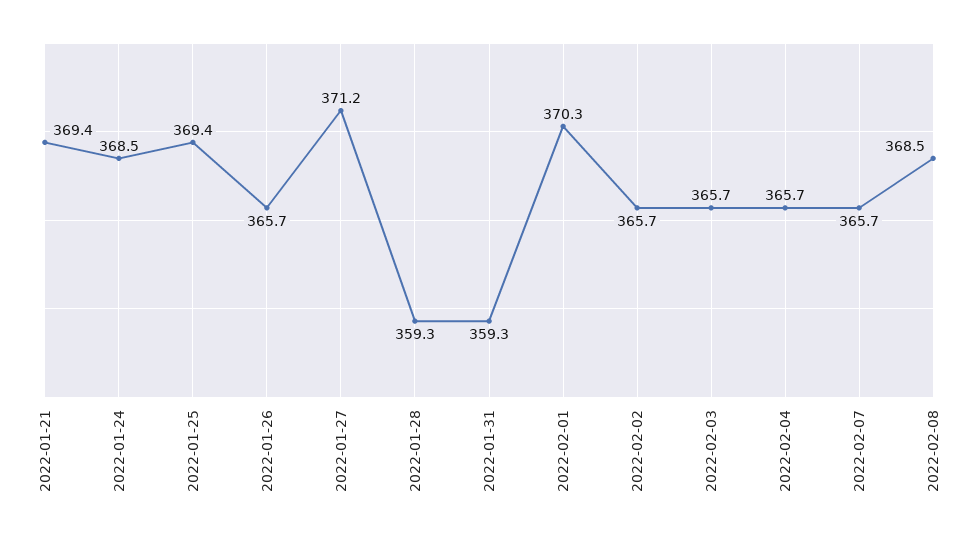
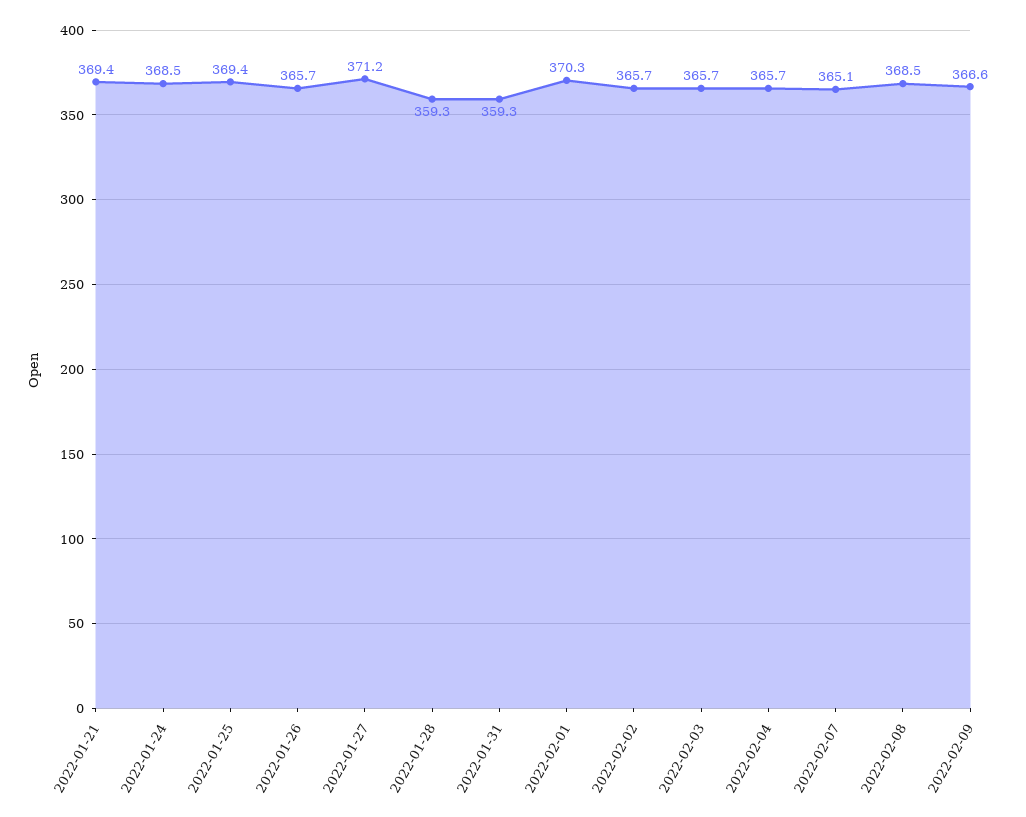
2022-02-07: 365.7 -> 365.1
2022-02-09: none -> 366.6

